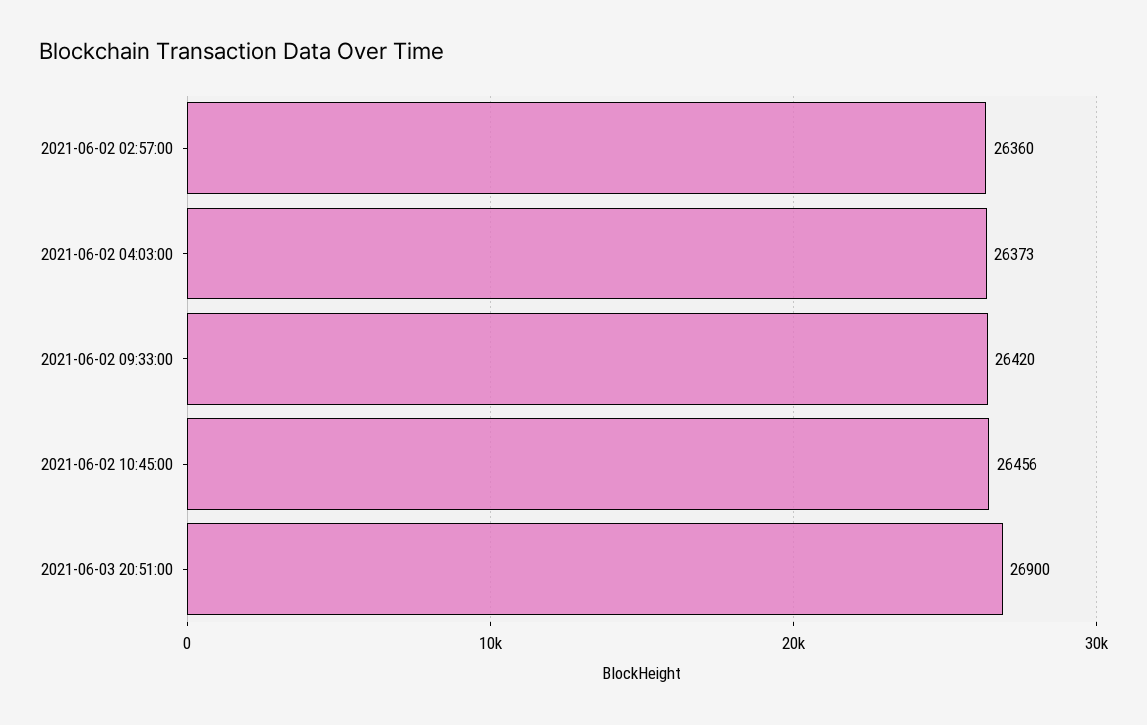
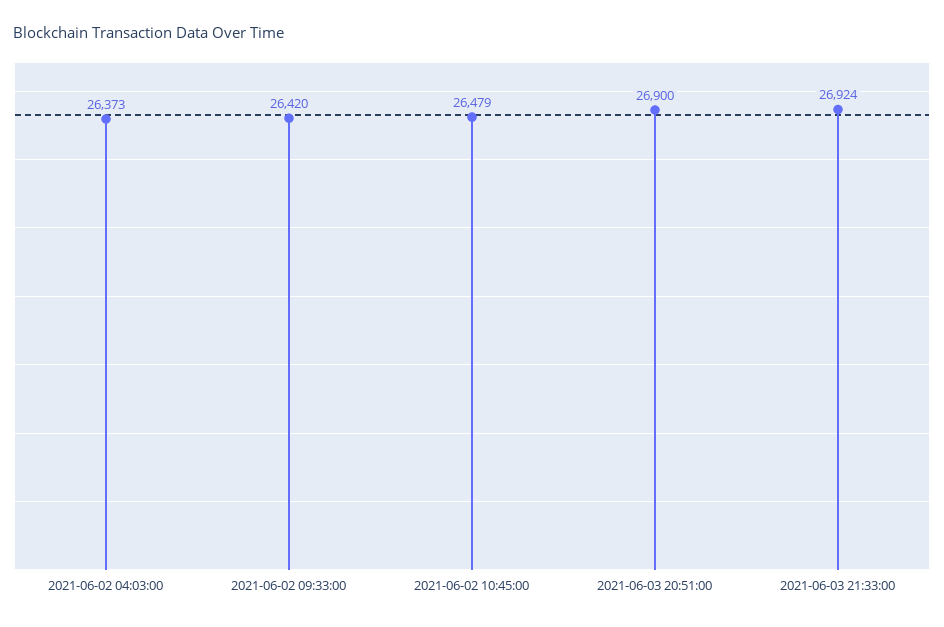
2021-06-02 02:57:00: 26360 -> none
2021-06-02 10:45:00: 26456 -> 26479
2021-06-03 21:33:00: none -> 26924

